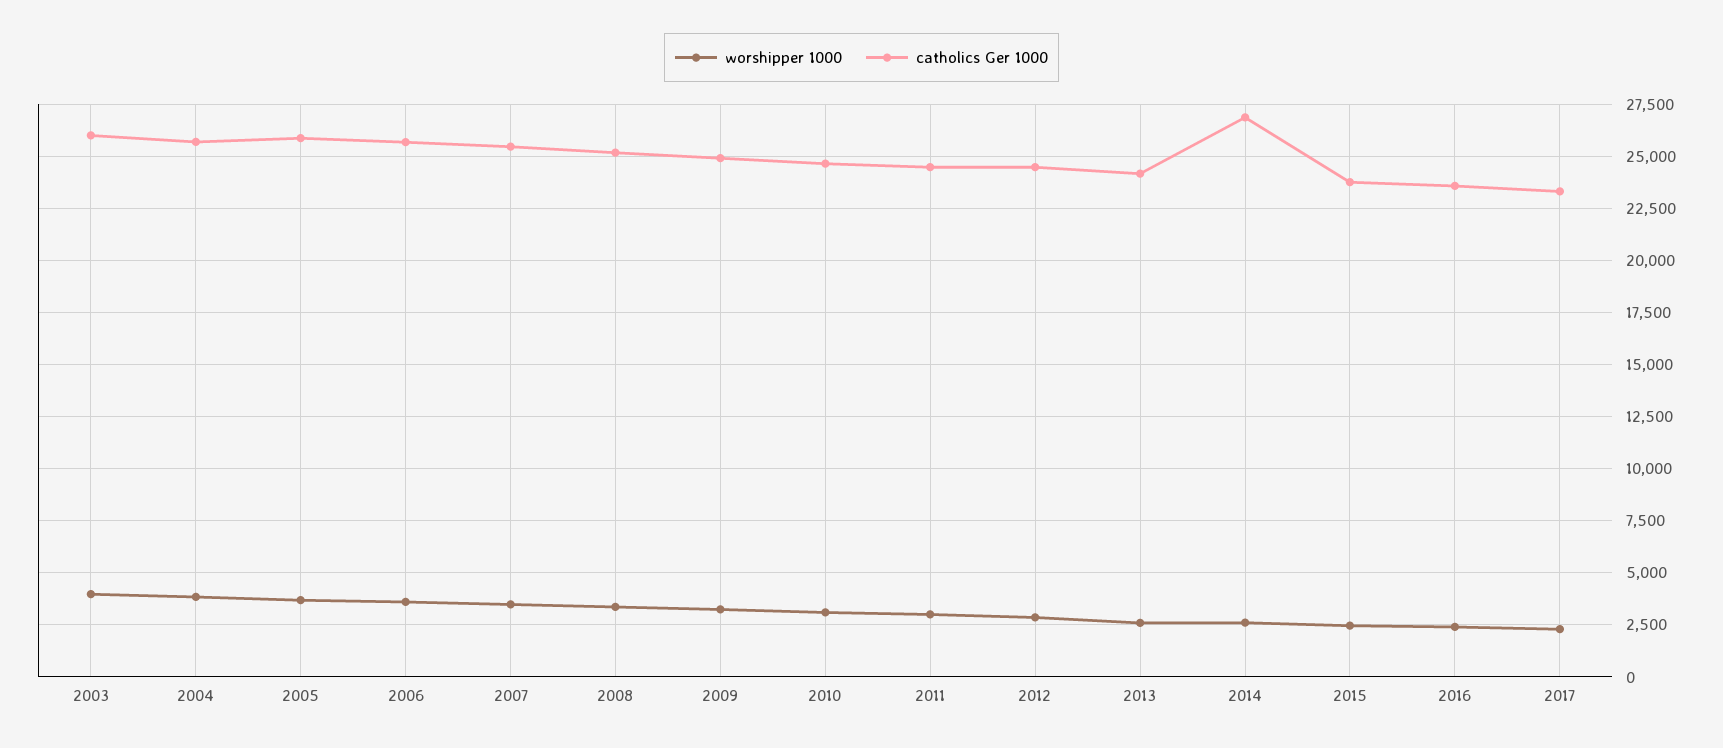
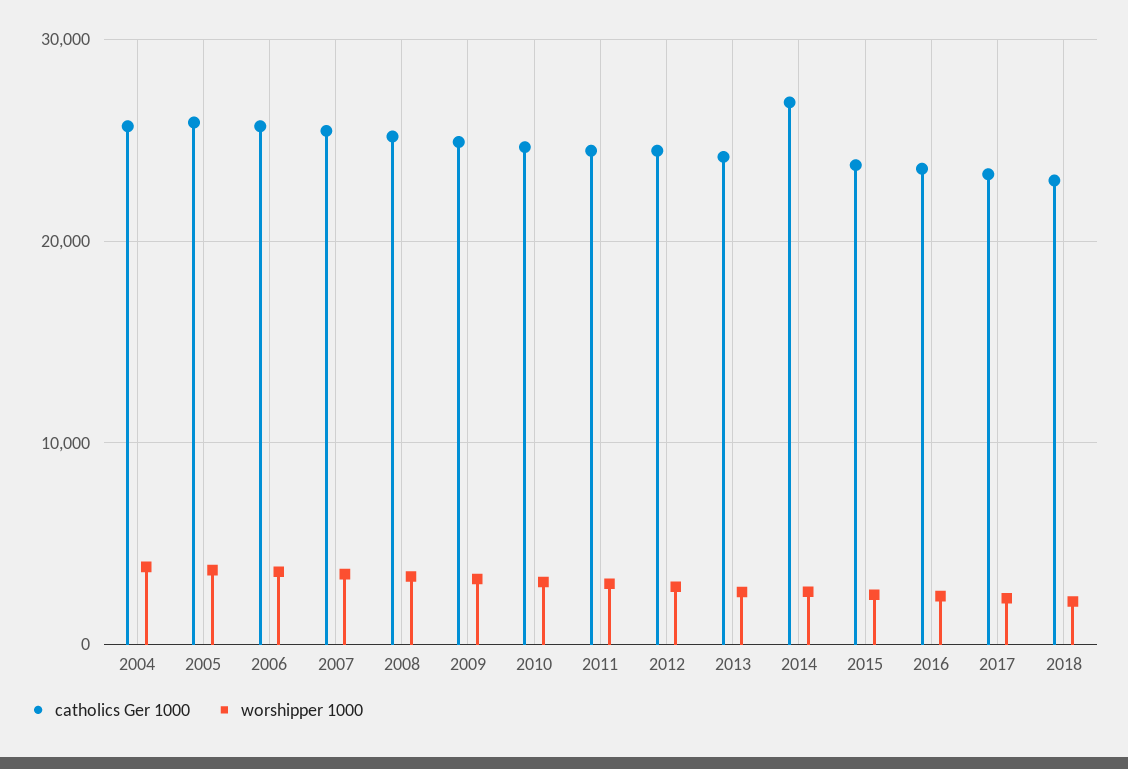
worshipper 1000, 2003: 4000 -> none
catholics Ger 1000, 2003: 26000 -> none
catholics Ger 1000, 2018: none -> 23000
worshipper 1000, 2018: none -> 2000

